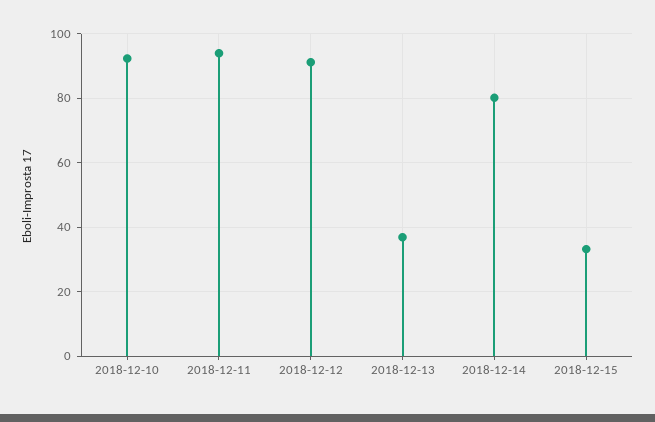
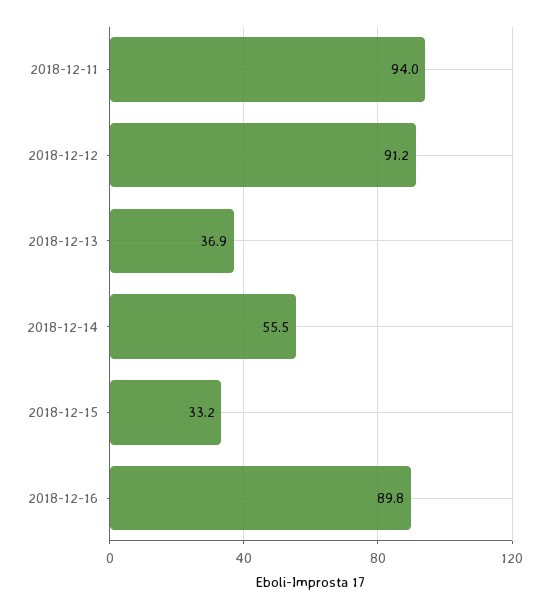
2018-12-10: 92 -> none
2018-12-14: 80 -> 55.5
2018-12-16: none -> 89.8

